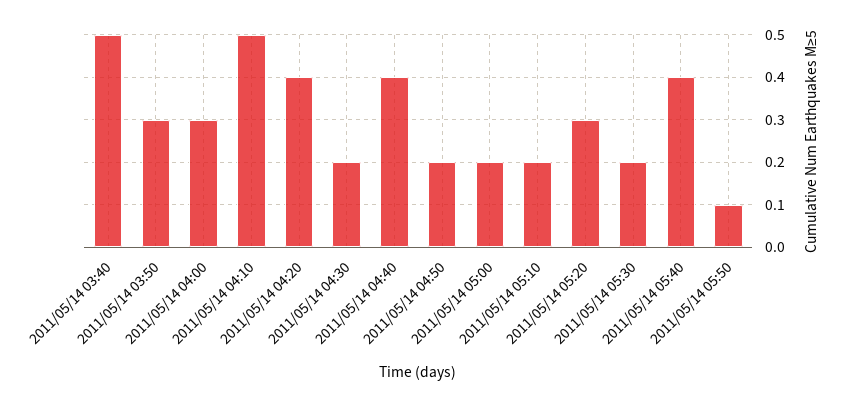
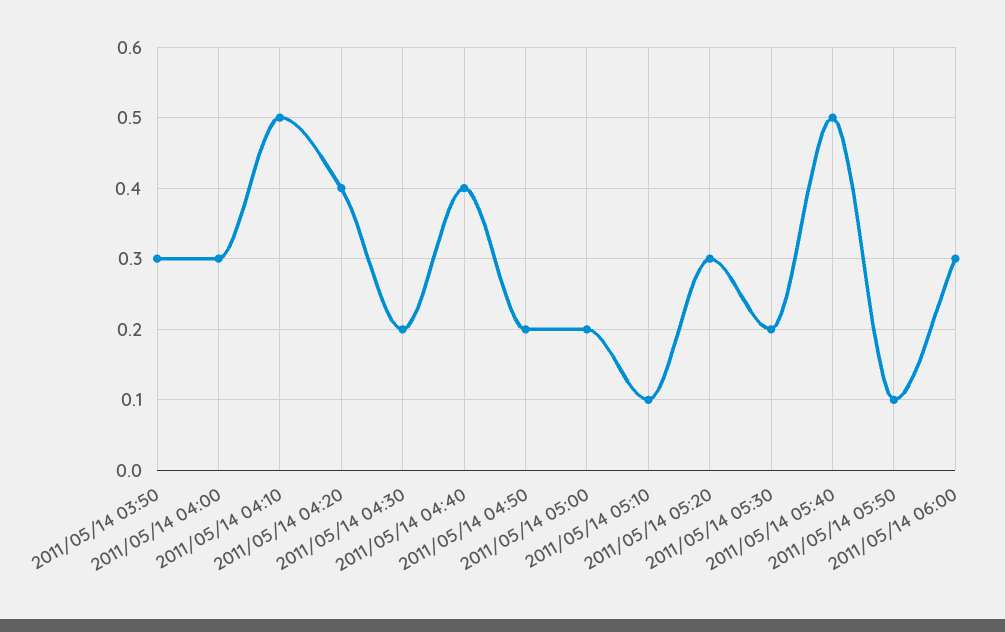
2011/05/14 03:40: 0.5 -> none
2011/05/14 05:10: 0.2 -> 0.1
2011/05/14 05:40: 0.4 -> 0.5
2011/05/14 06:00: none -> 0.3

